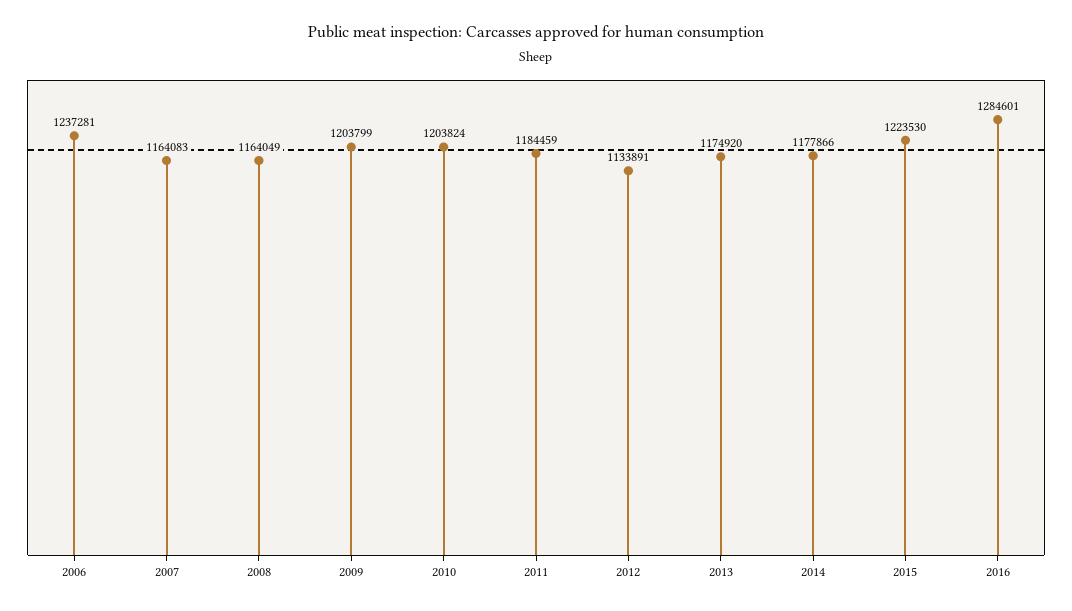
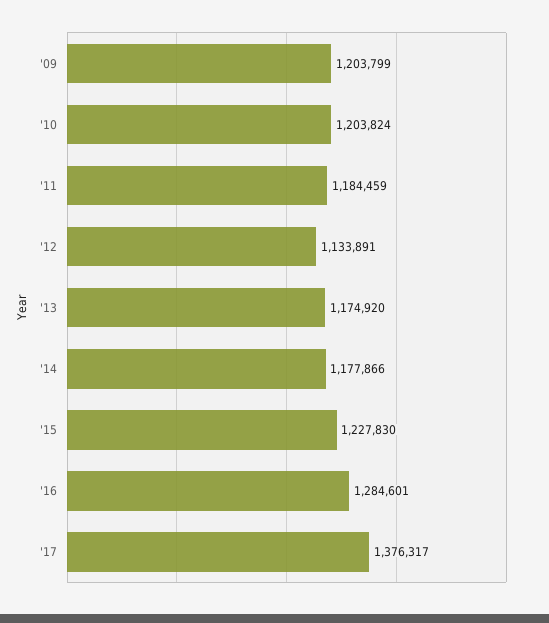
2006: 1237281 -> none
2007: 1164083 -> none
2008: 1164049 -> none
2015: 1223530 -> 1227830
'17: none -> 1376317

